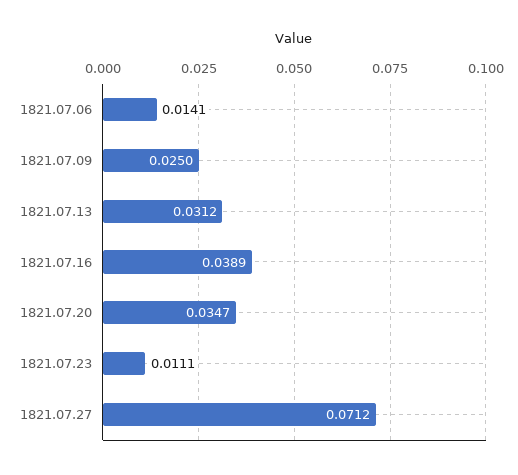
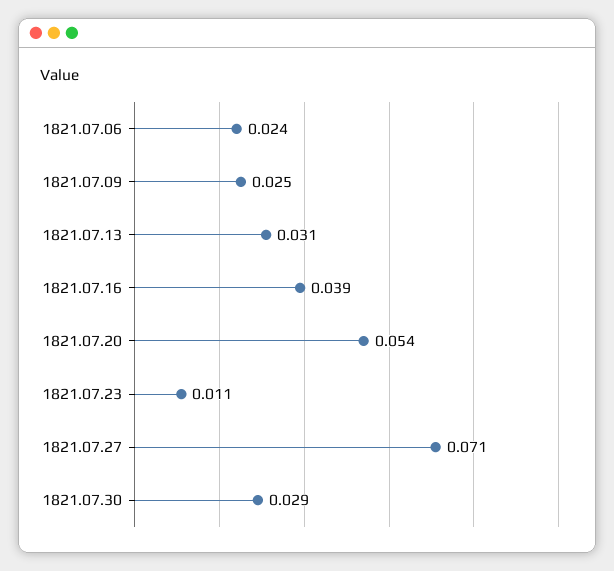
1821.07.06: 0.0141 -> 0.024
1821.07.20: 0.0347 -> 0.054
1821.07.30: none -> 0.029

